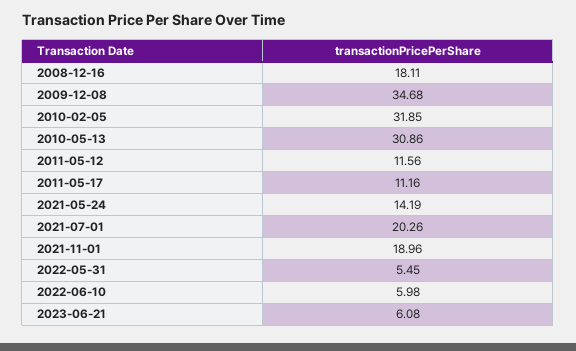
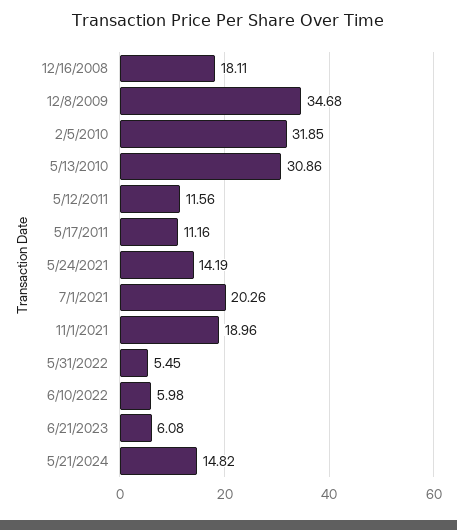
5/21/2024: none -> 14.82

